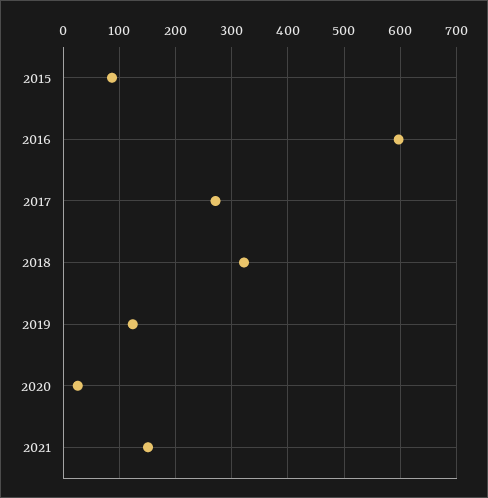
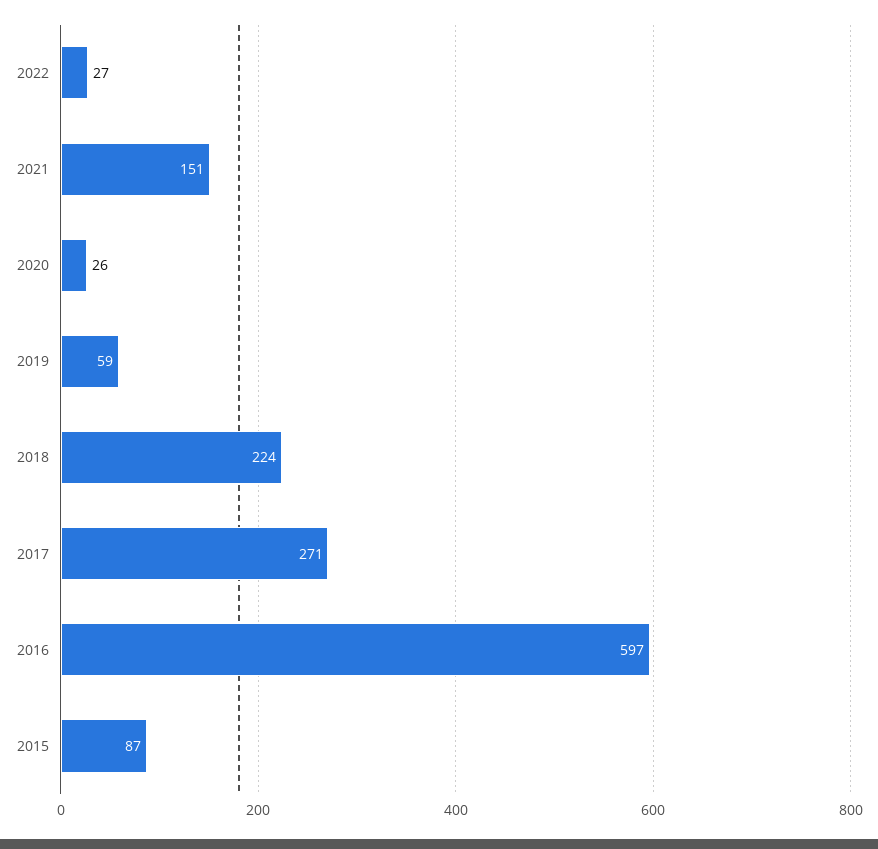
2018: 320 -> 224
2019: 120 -> 59
2022: none -> 27

